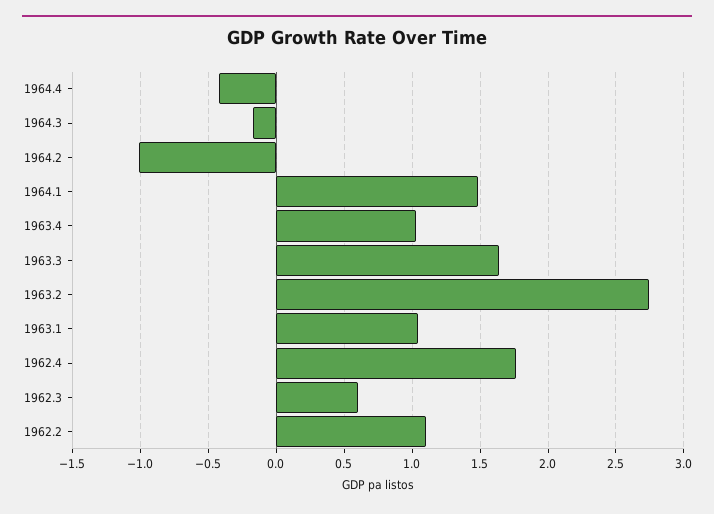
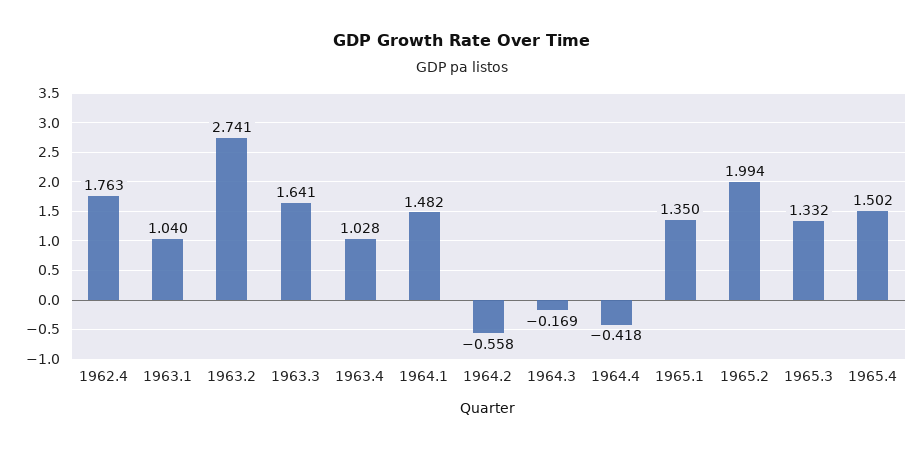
1964.2: -1 -> -0.558
1962.3: 0.6 -> none
1962.2: 1.1 -> none
1965.1: none -> 1.35
1965.2: none -> 1.994
1965.3: none -> 1.332
1965.4: none -> 1.502

